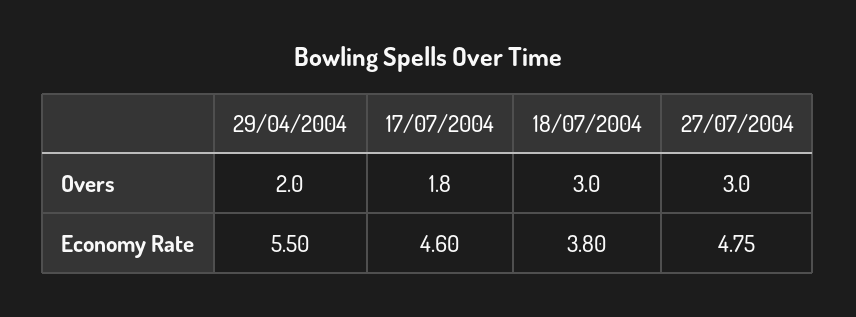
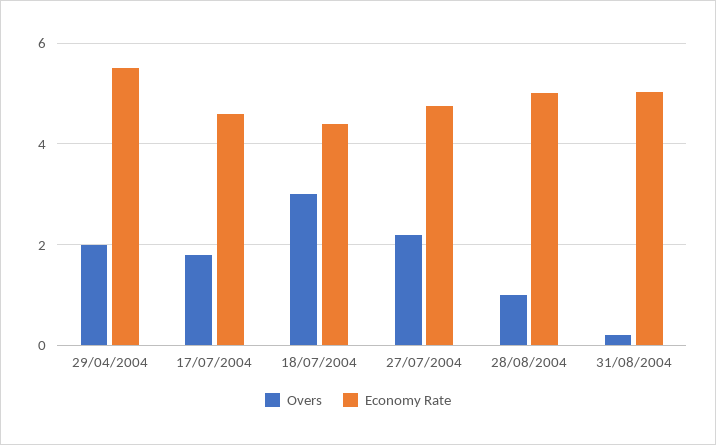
Overs, 27/07/2004: 3 -> 2.2
Economy Rate, 18/07/2004: 3.8 -> 4.4
Overs, 28/08/2004: none -> 1
Economy Rate, 28/08/2004: none -> 5
Overs, 31/08/2004: none -> 0.2
Economy Rate, 31/08/2004: none -> 5

